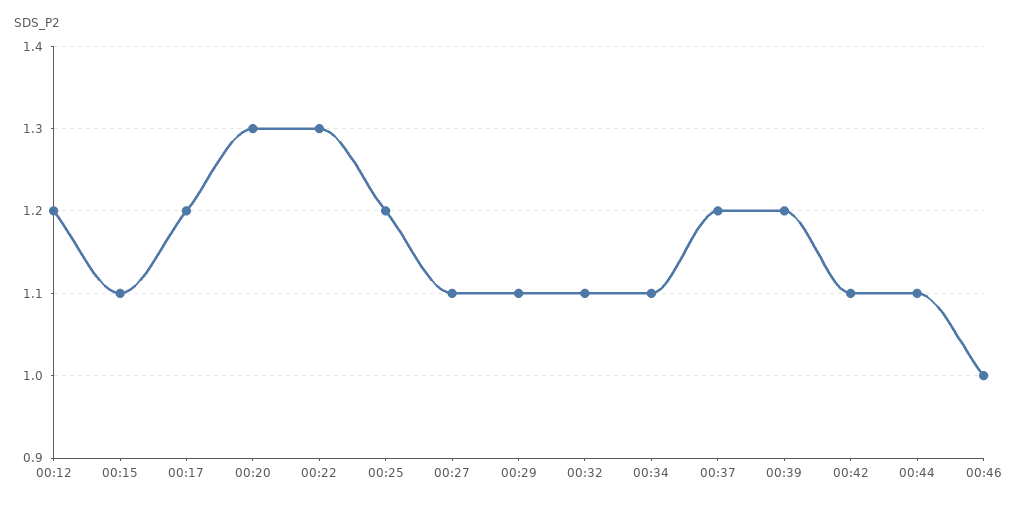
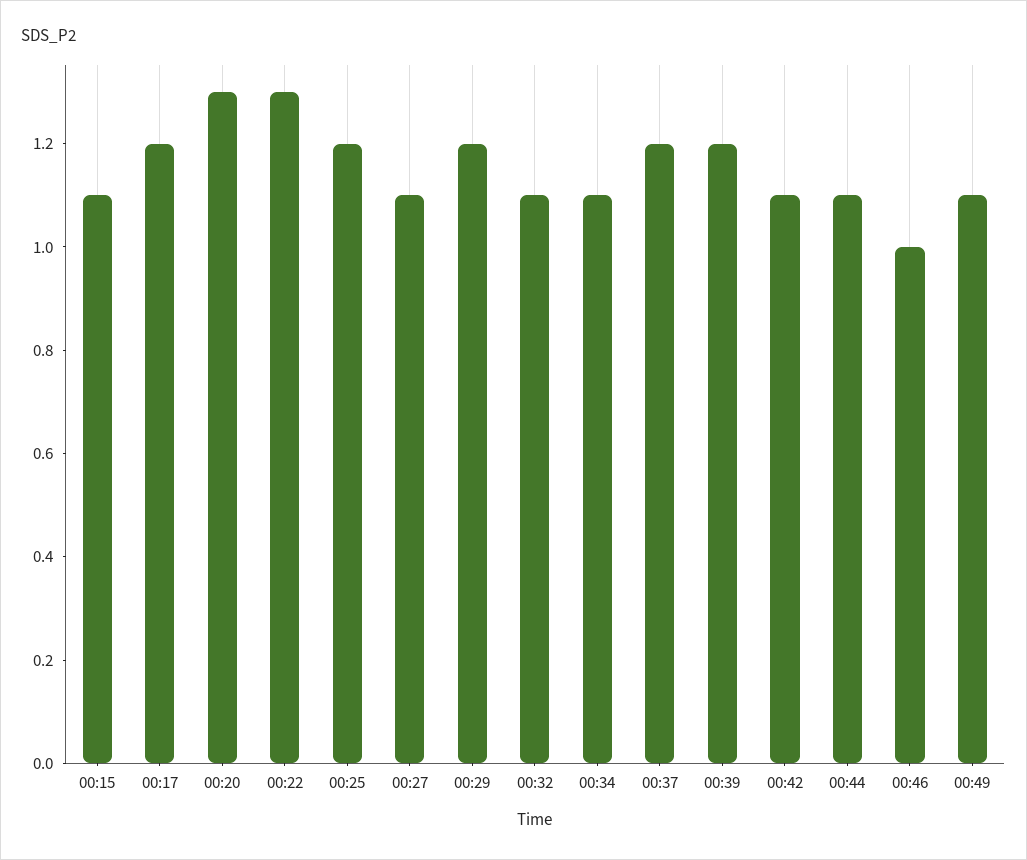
00:12: 1.2 -> none
00:29: 1.1 -> 1.2
00:49: none -> 1.1

